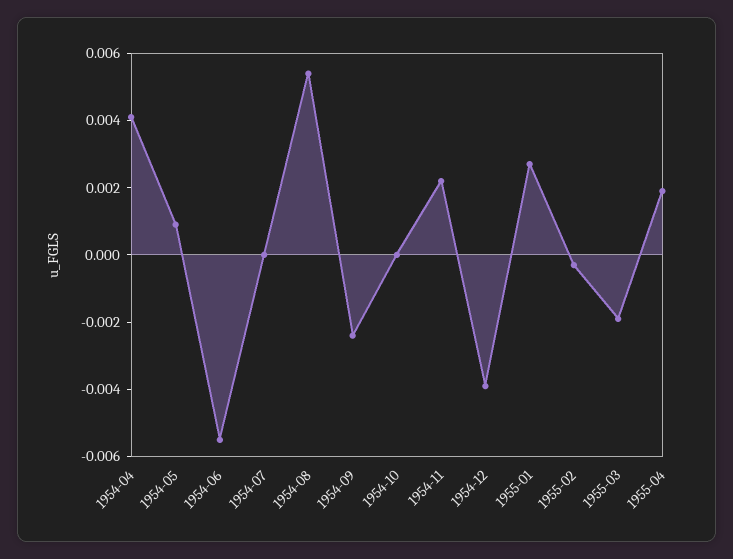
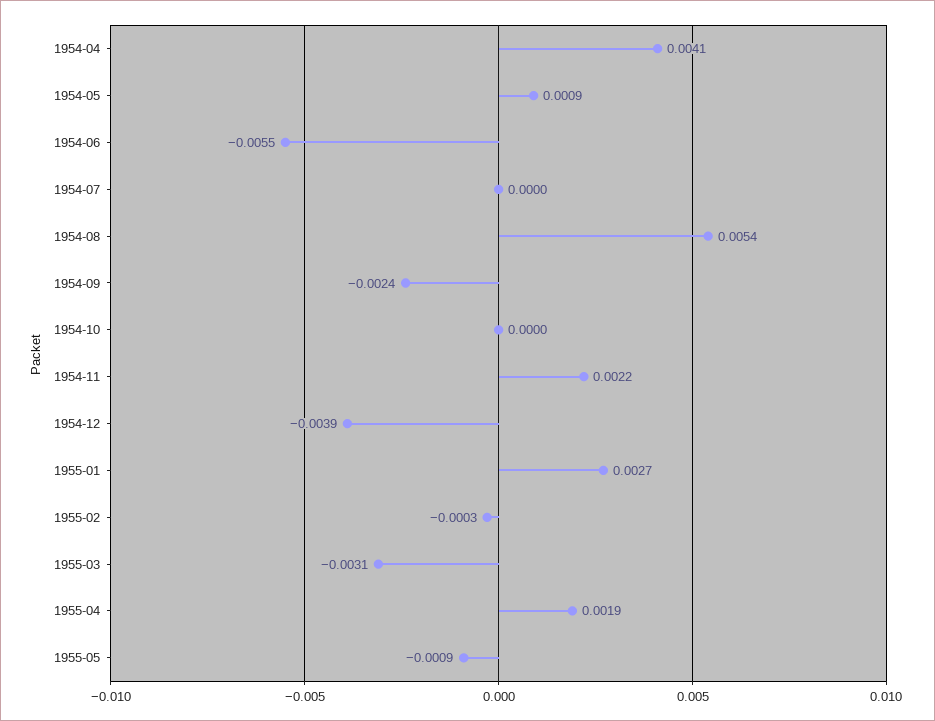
1955-03: -0.002 -> -0.0031
1955-05: none -> -0.0009

